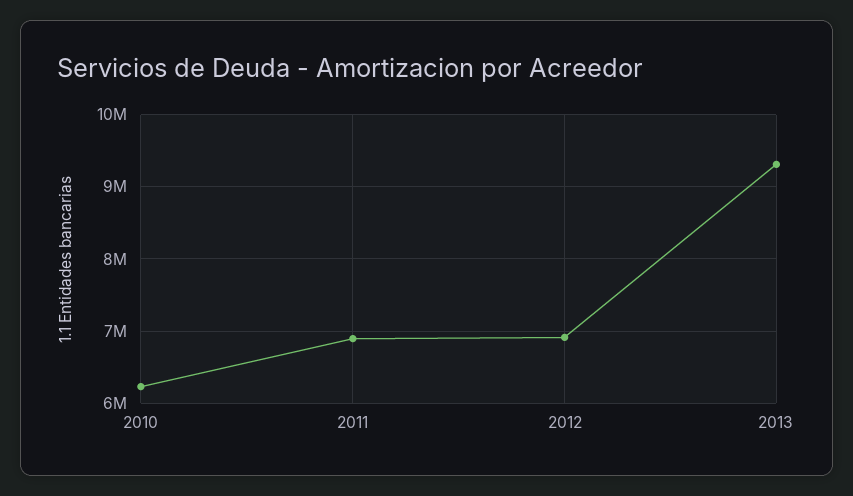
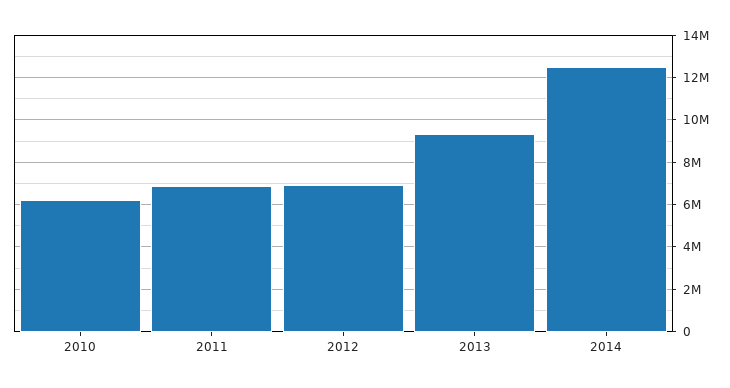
2014: none -> 12500000

